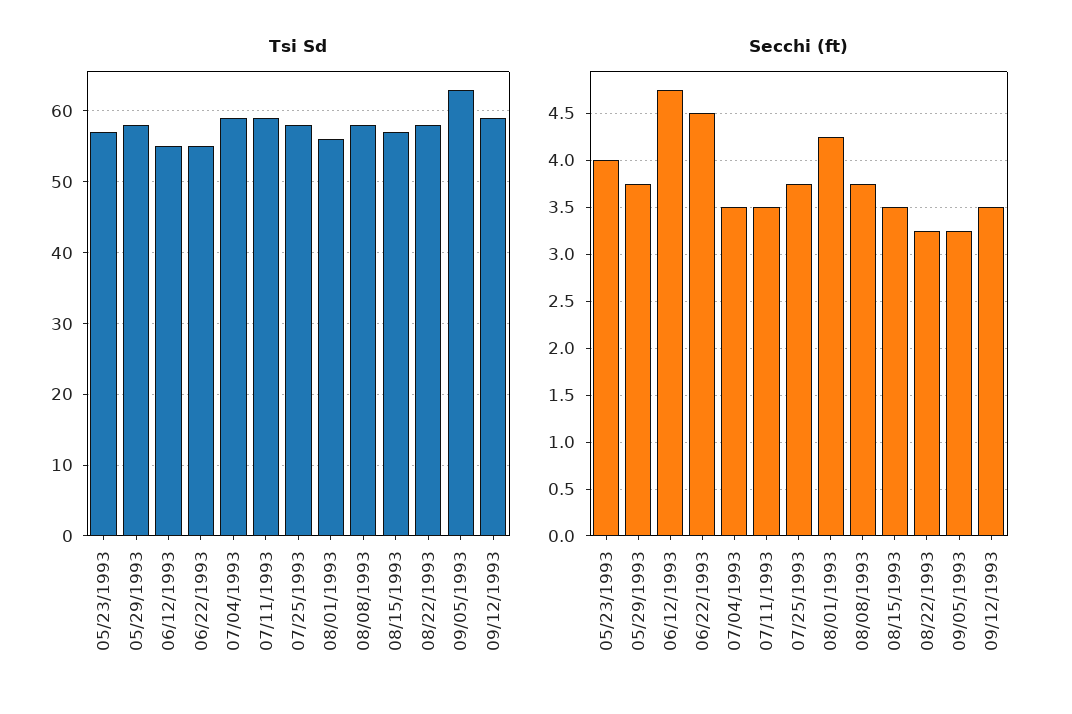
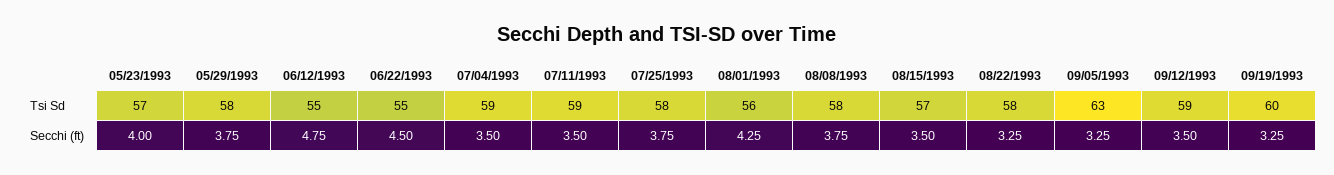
Tsi Sd, 09/19/1993: none -> 60
Secchi (ft), 09/19/1993: none -> 3.25

